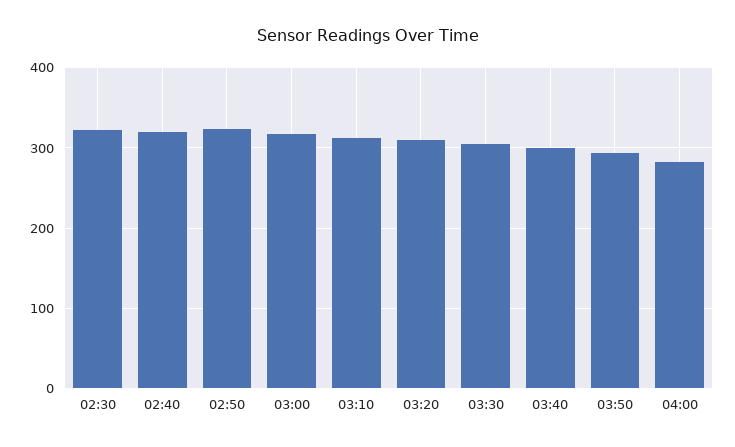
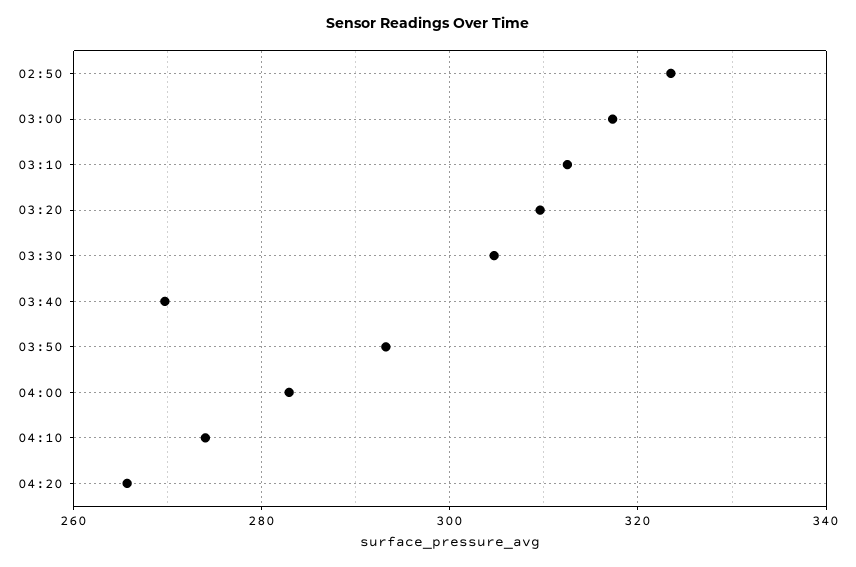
02:30: 320 -> none
02:40: 320 -> none
03:40: 300 -> 270
04:10: none -> 274
04:20: none -> 266

